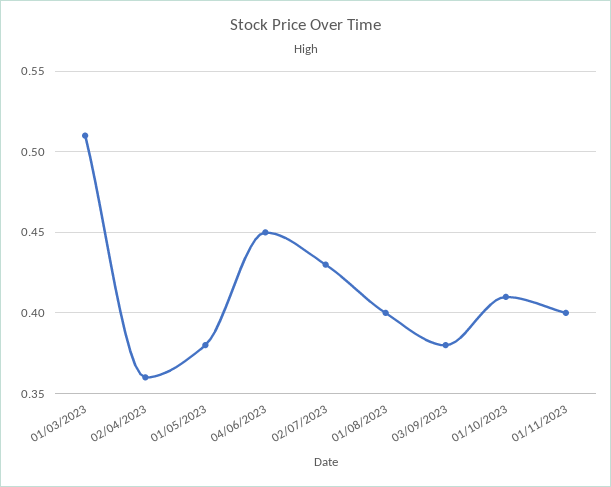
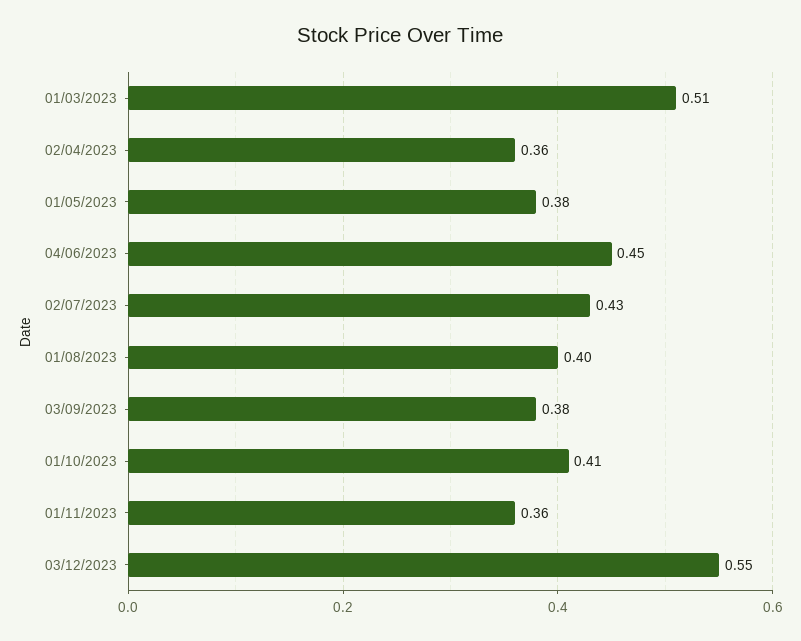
01/11/2023: 0.4 -> 0.36
03/12/2023: none -> 0.55

